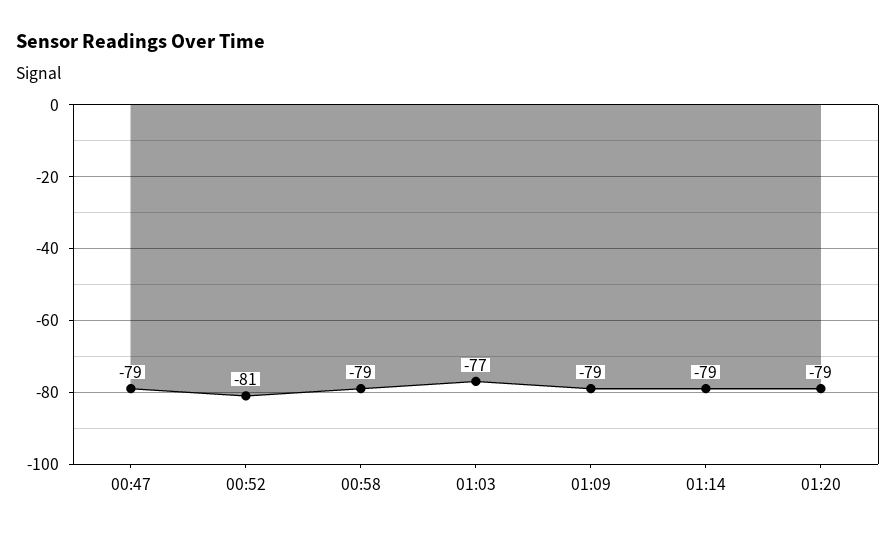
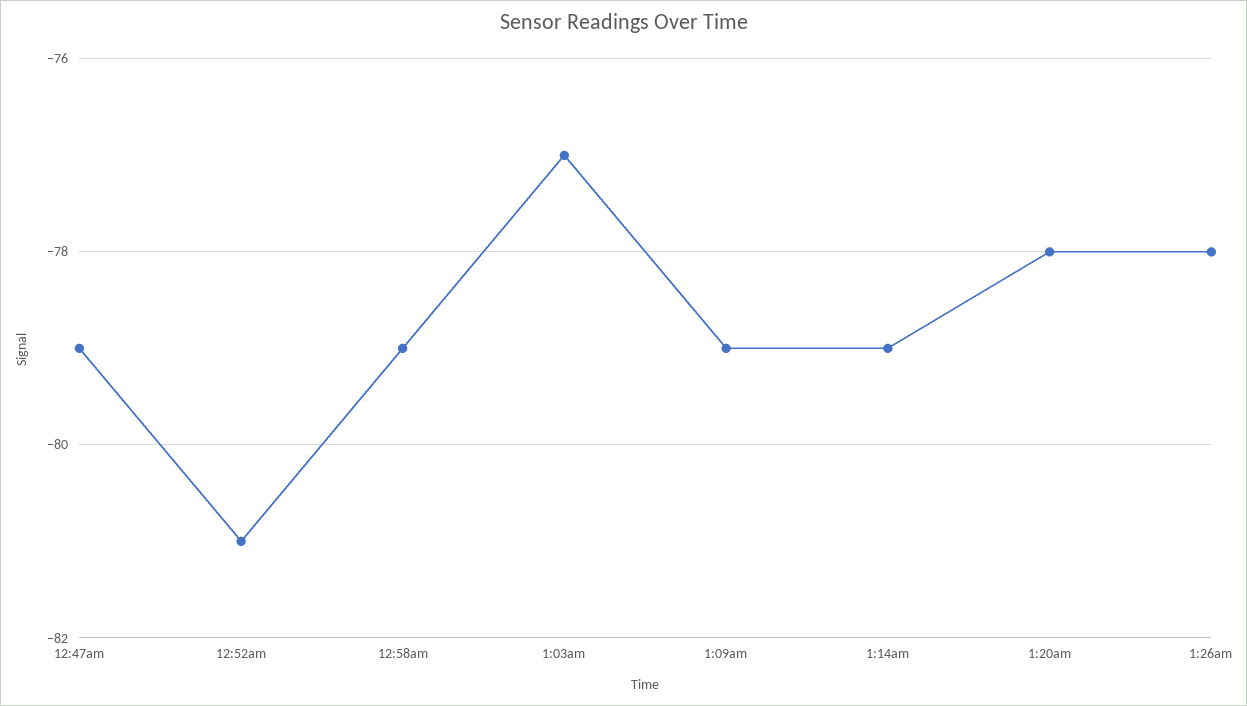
01:20: -79 -> -78
1:26am: none -> -78

